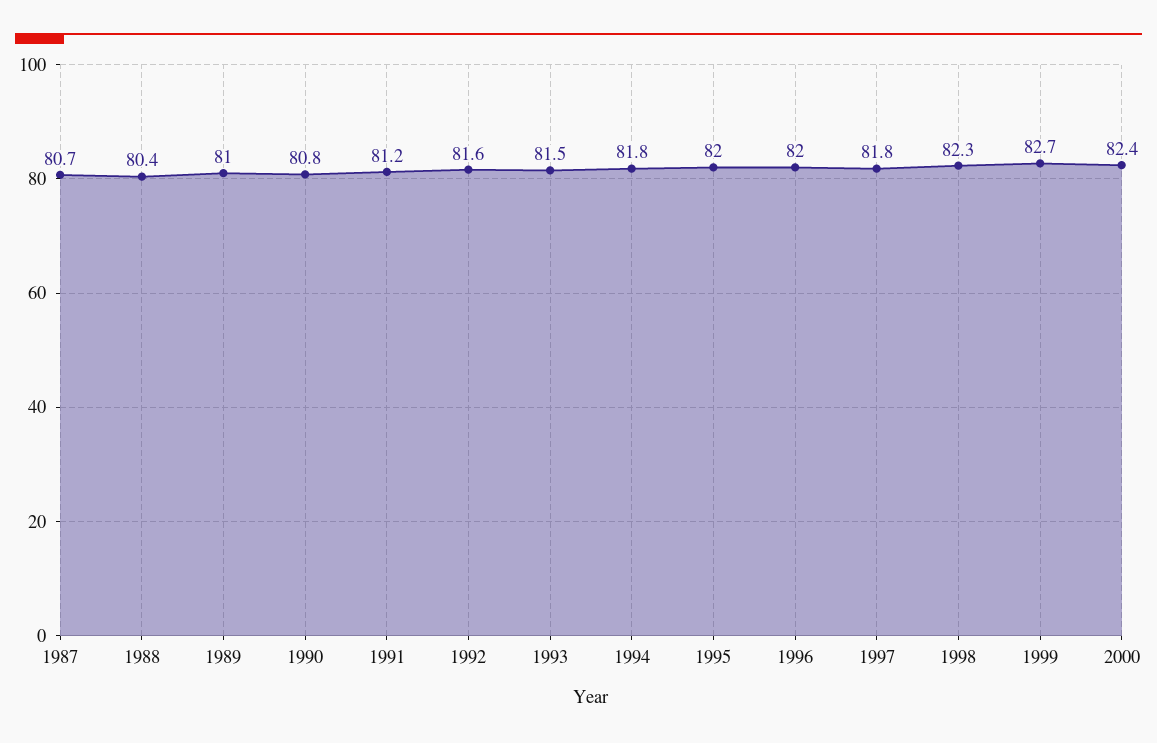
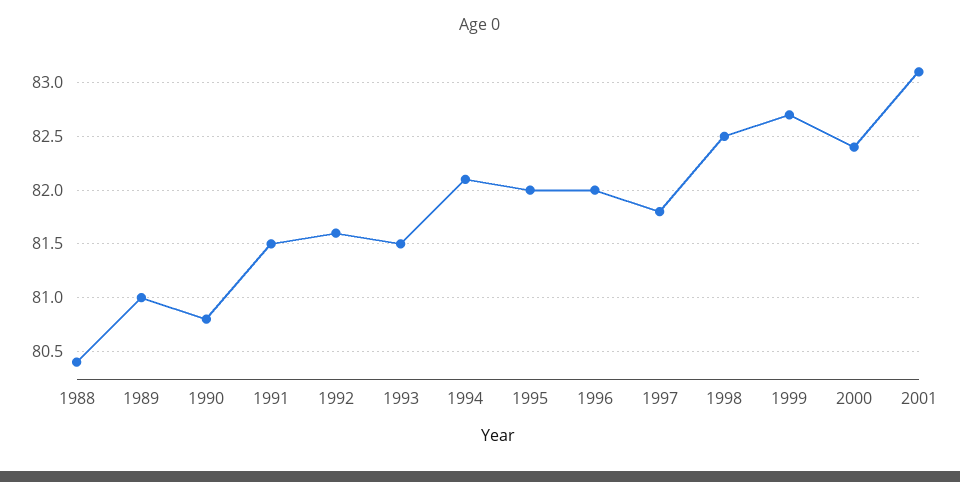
1987: 80.7 -> none
1991: 81.2 -> 81.5
1994: 81.8 -> 82.1
1998: 82.3 -> 82.5
2001: none -> 83.1

